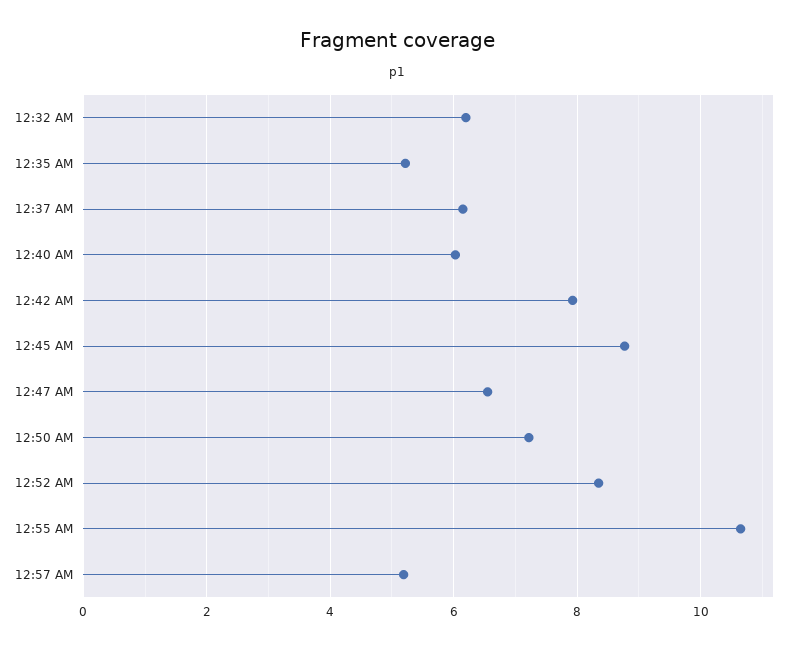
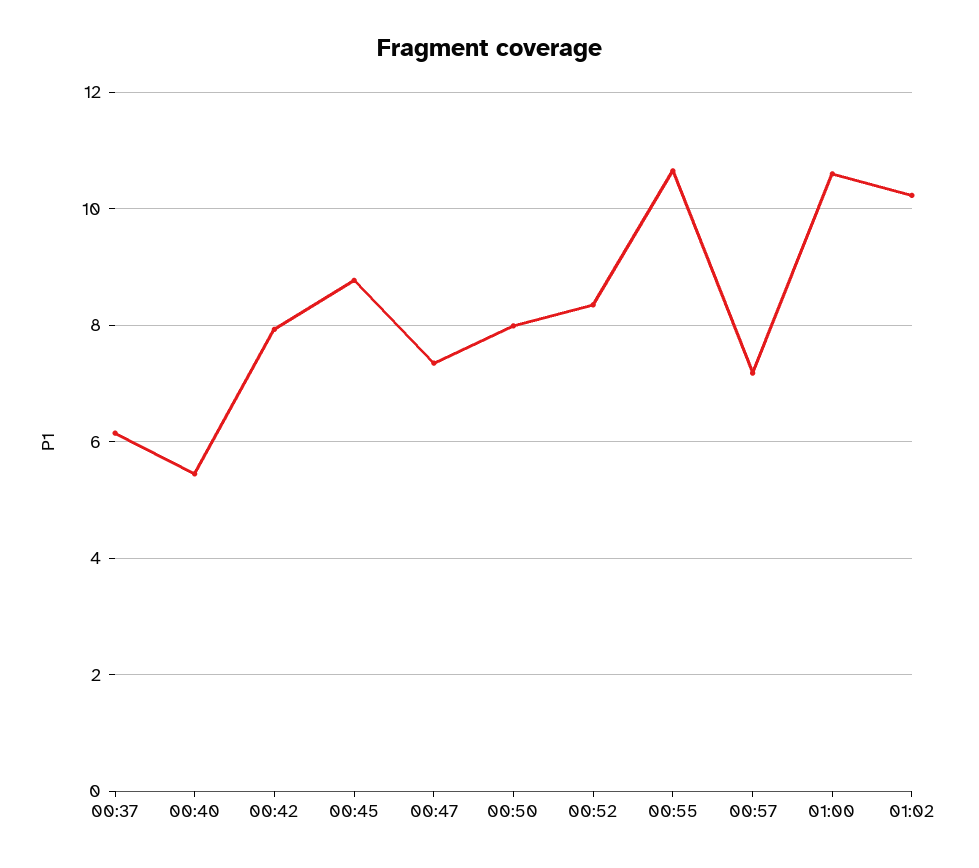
12:32 AM: 6.2 -> none
12:35 AM: 5.2 -> none
12:40 AM: 6 -> 5.4
12:47 AM: 6.6 -> 7.4
12:50 AM: 7.2 -> 8
12:57 AM: 5.2 -> 7.2
01:00: none -> 10.6
01:02: none -> 10.2

